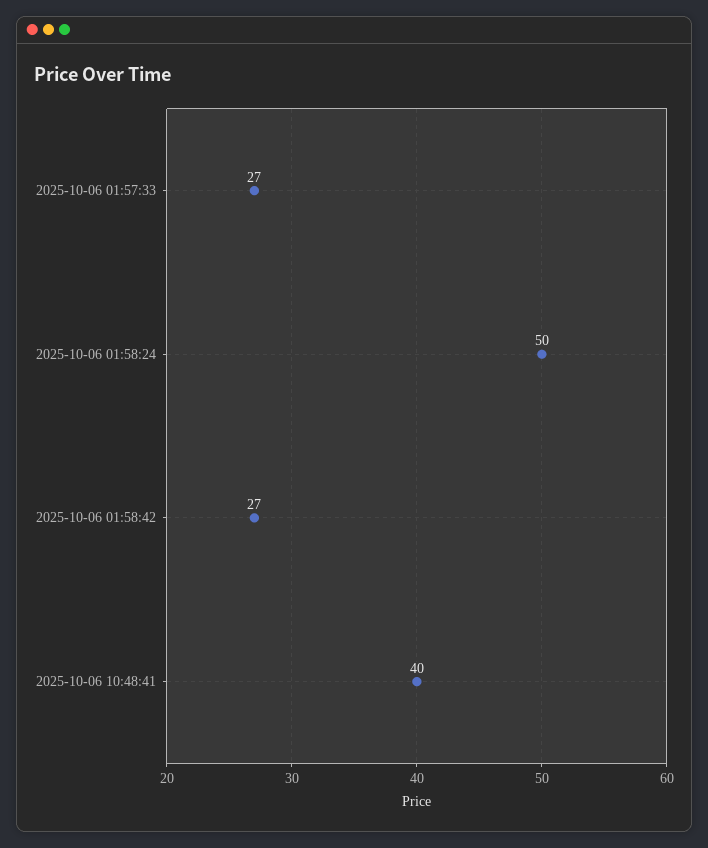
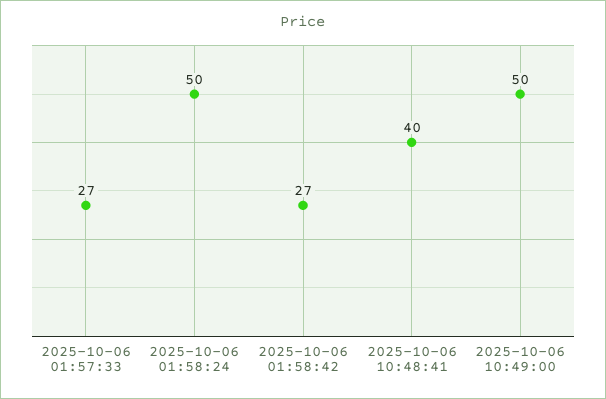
2025-10-06 10:49:00: none -> 50

